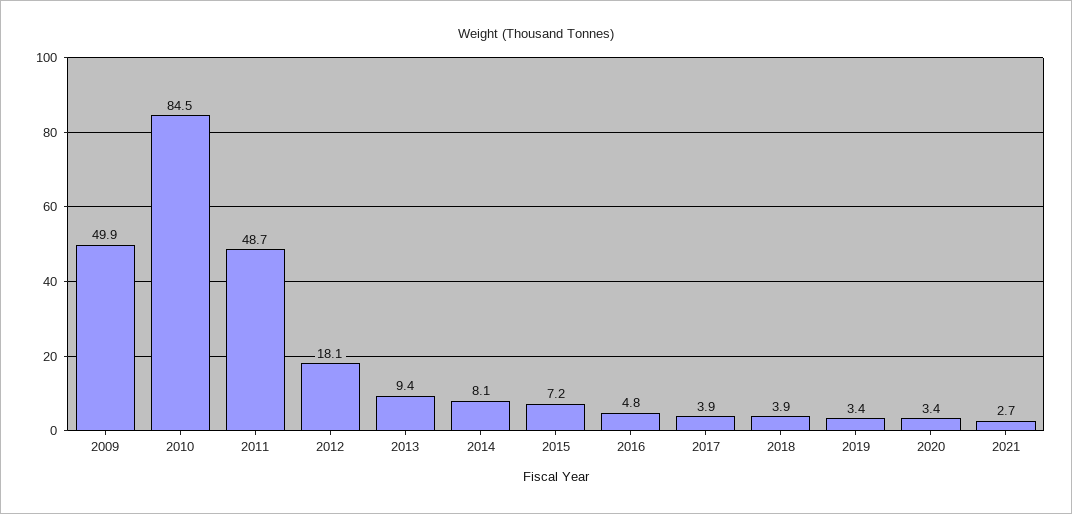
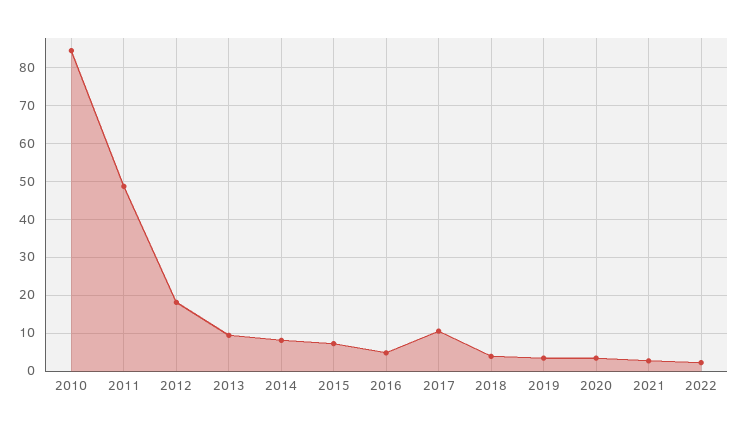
2009: 49.9 -> none
2017: 3.9 -> 10
2022: none -> 2

